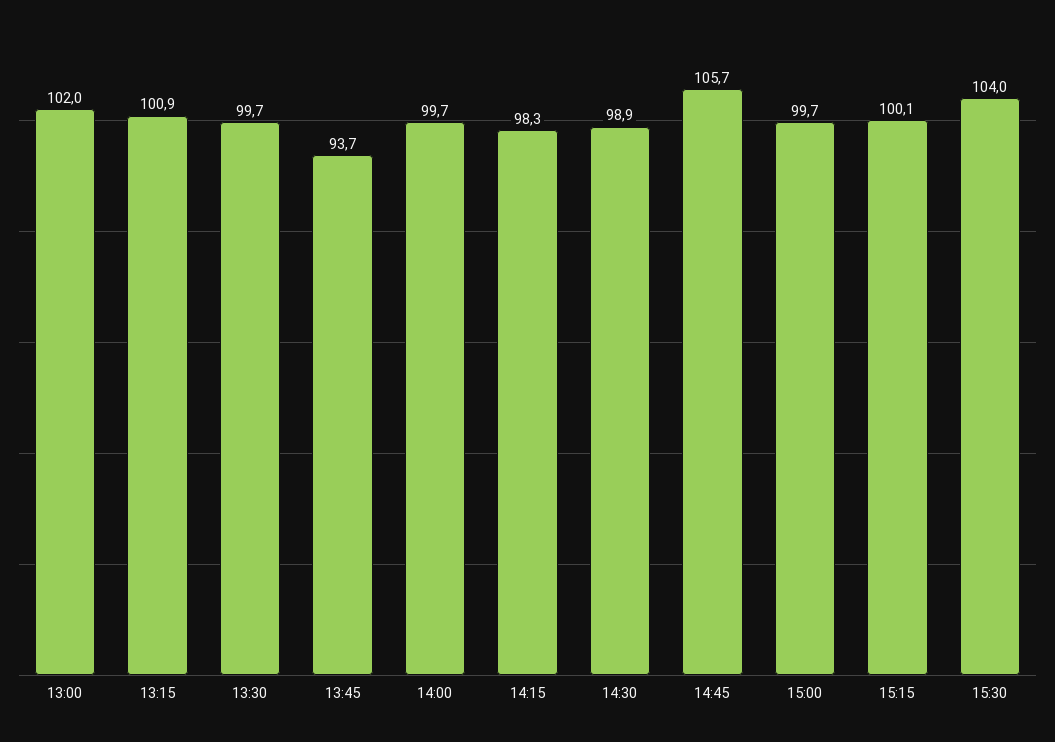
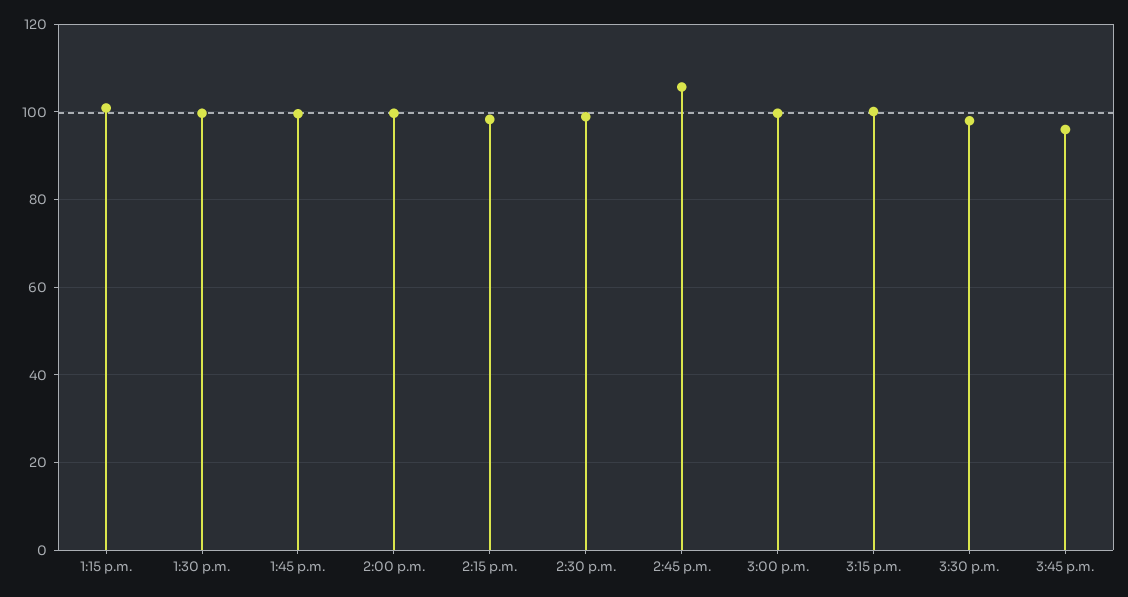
13:00: 102 -> none
13:45: 93.7 -> 100
15:30: 104 -> 98
3:45 p.m.: none -> 96

